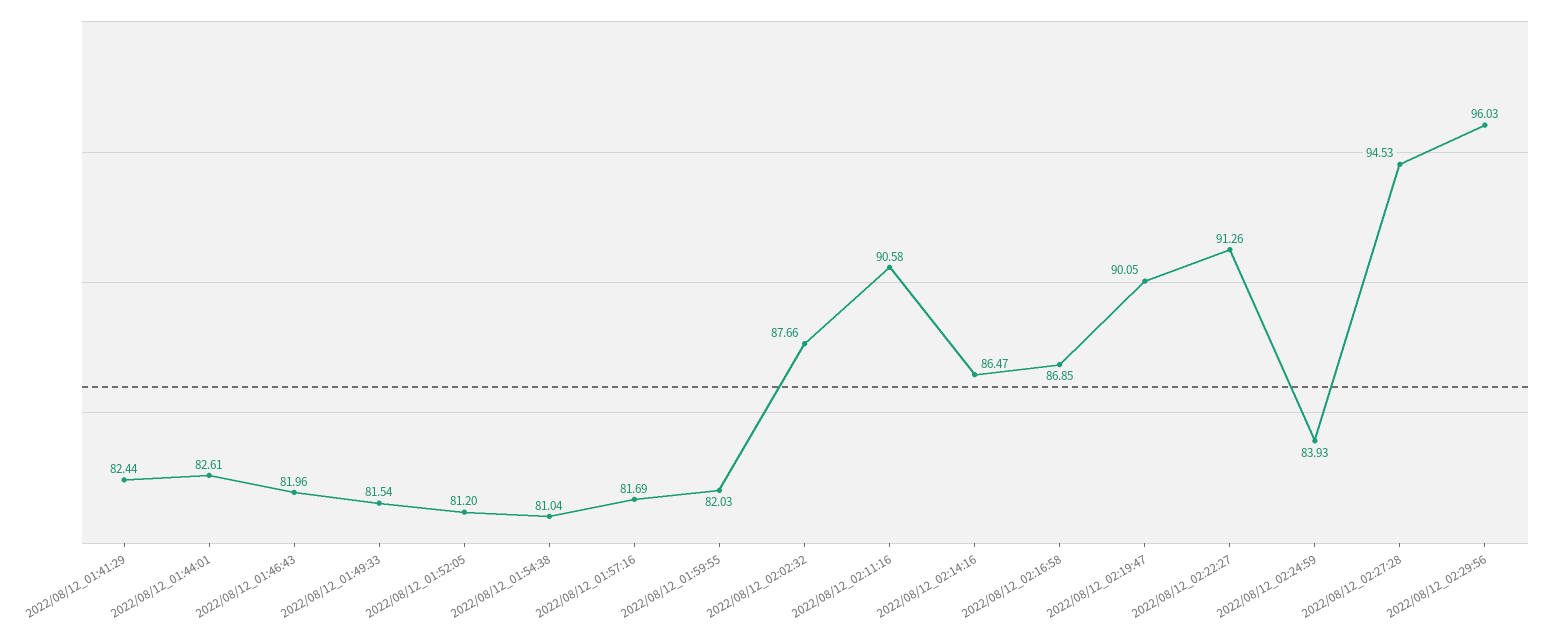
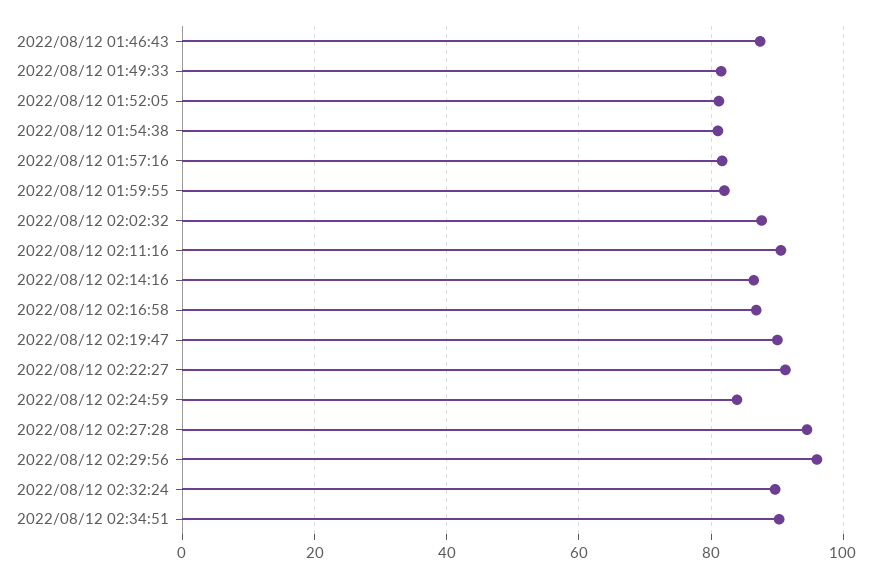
2022/08/12_01:41:29: 82.44 -> none
2022/08/12_01:44:01: 82.61 -> none
2022/08/12_01:46:43: 81.96 -> 88
2022/08/12 02:32:24: none -> 90
2022/08/12 02:34:51: none -> 90

